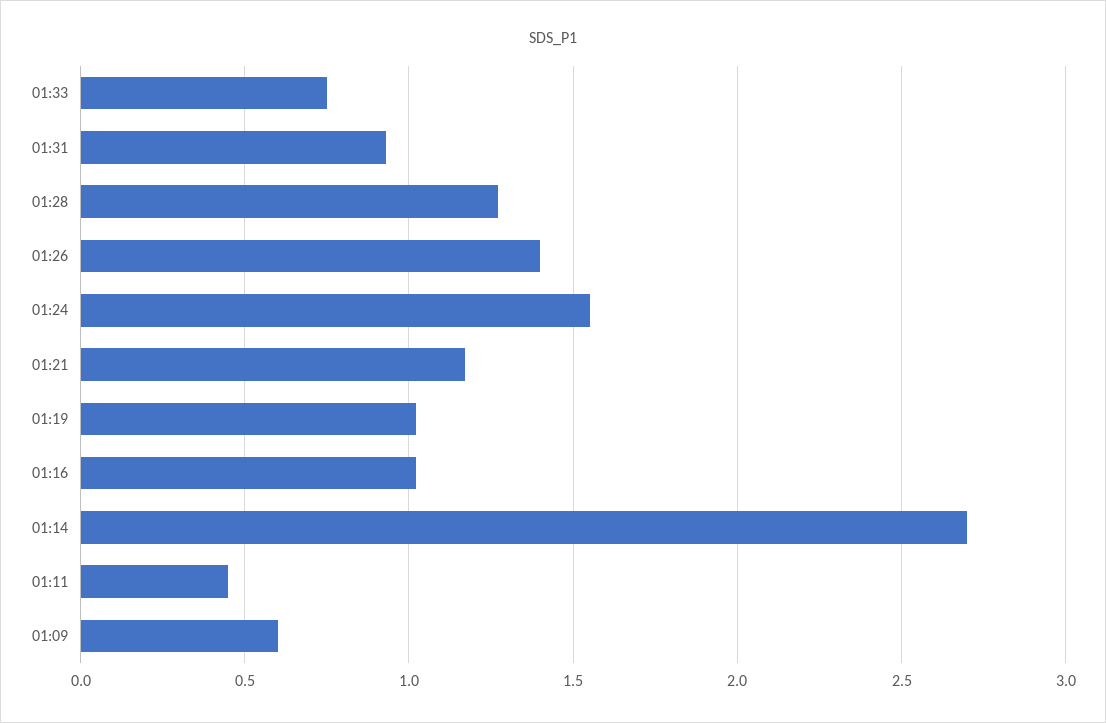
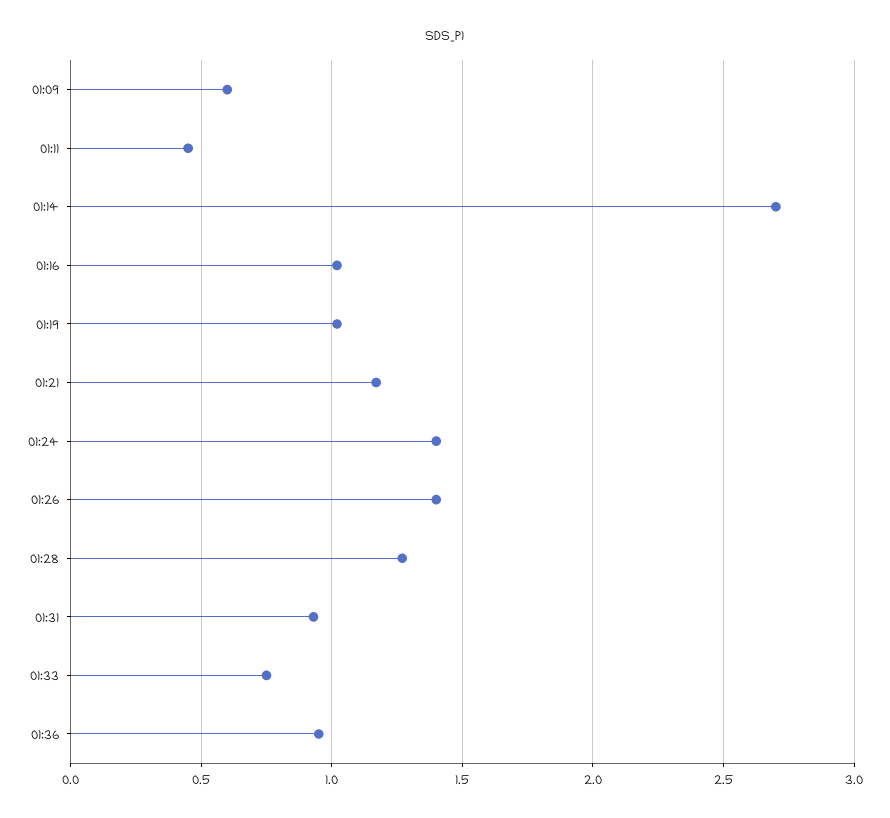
01:24: 1.55 -> 1.4
01:36: none -> 0.95

